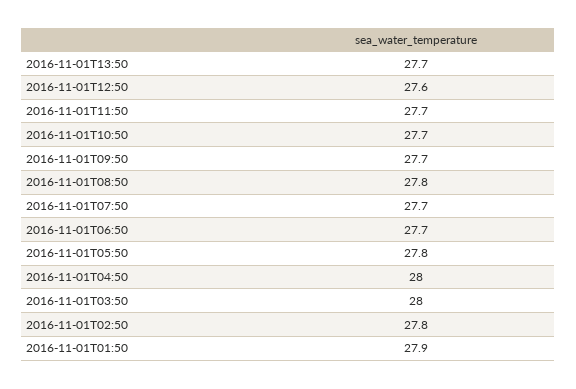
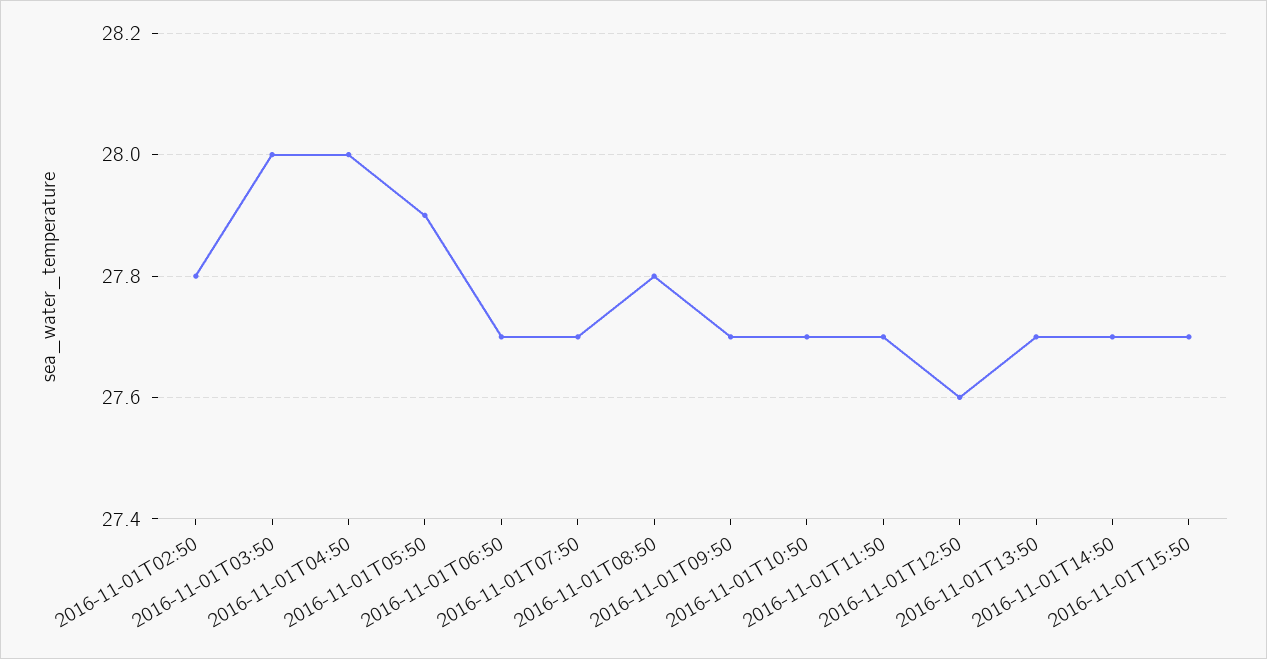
2016-11-01T05:50: 27.8 -> 27.9
2016-11-01T01:50: 27.9 -> none
2016-11-01T14:50: none -> 27.7
2016-11-01T15:50: none -> 27.7

